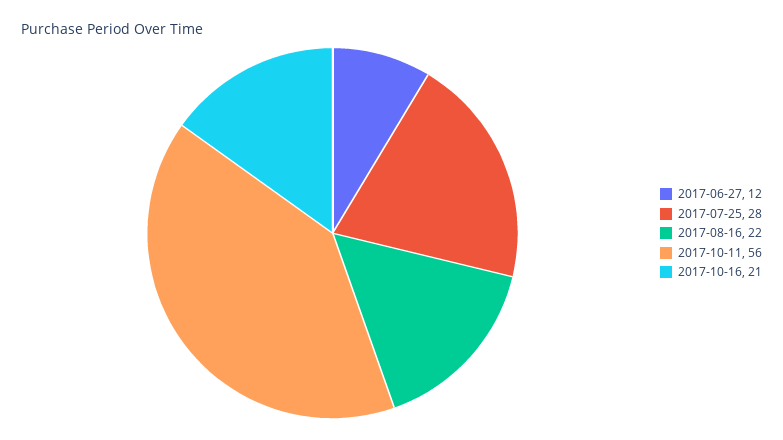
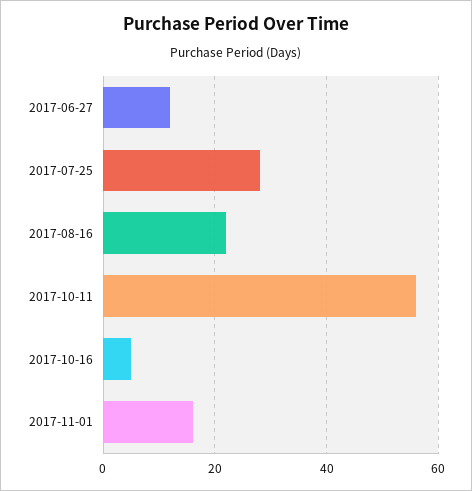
2017-10-16: 21 -> 5
2017-11-01: none -> 15

